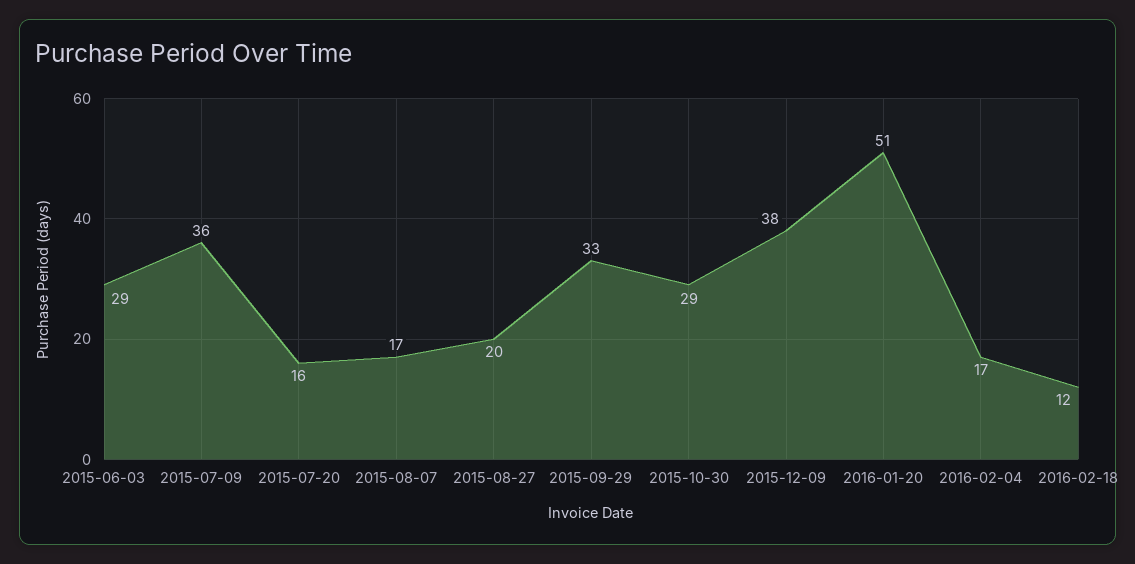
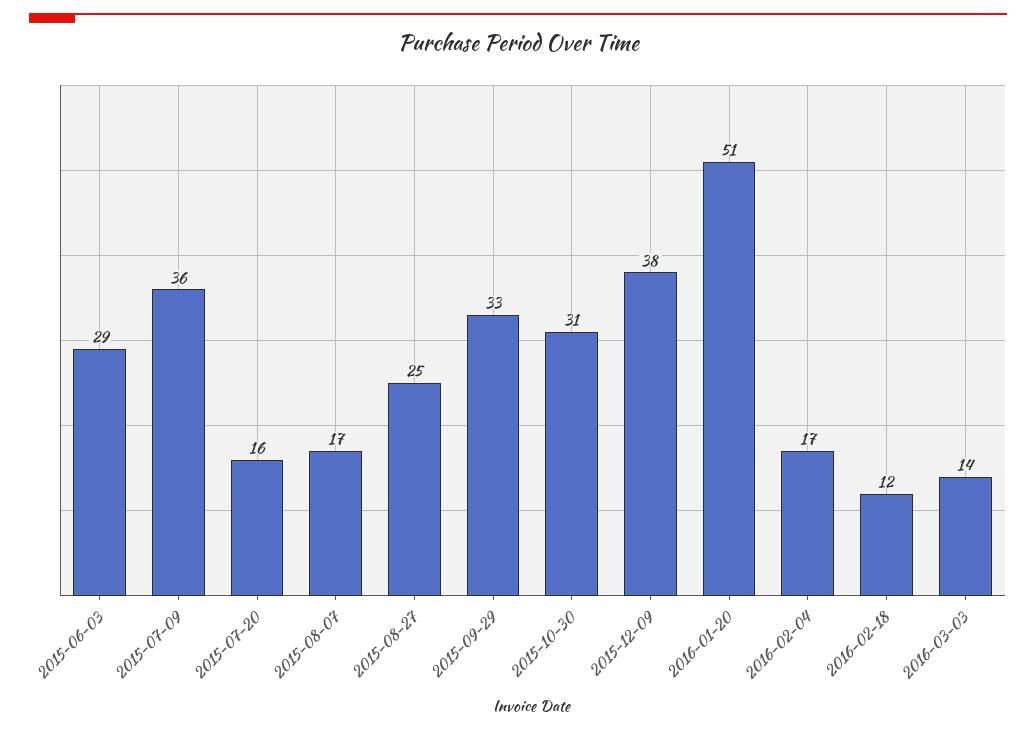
2015-08-27: 20 -> 25
2015-10-30: 29 -> 31
2016-03-03: none -> 14

